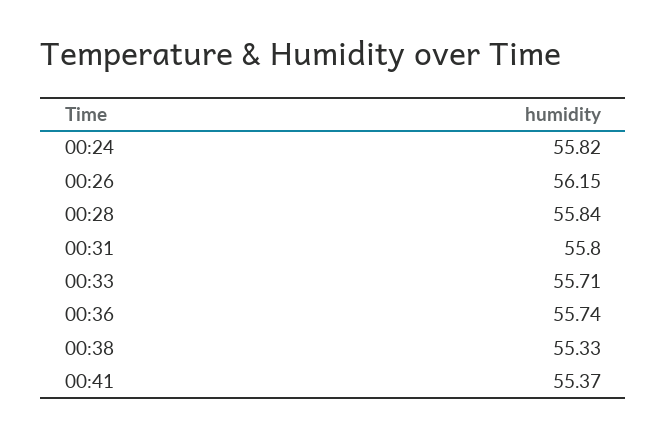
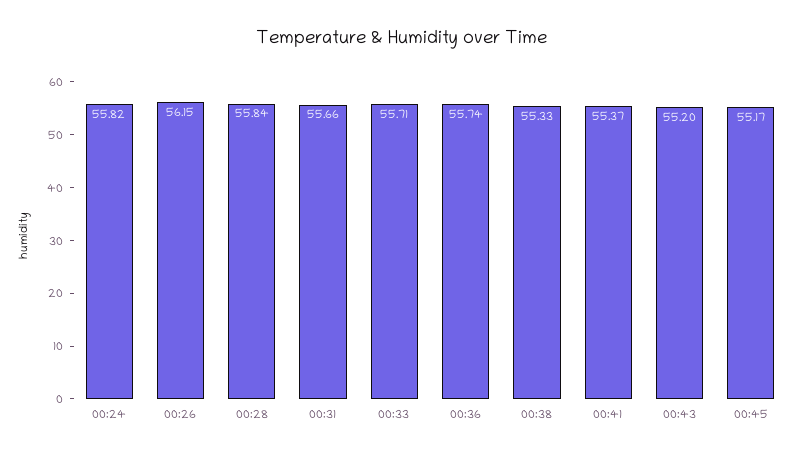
00:31: 55.8 -> 55.66
00:43: none -> 55.2
00:45: none -> 55.17

